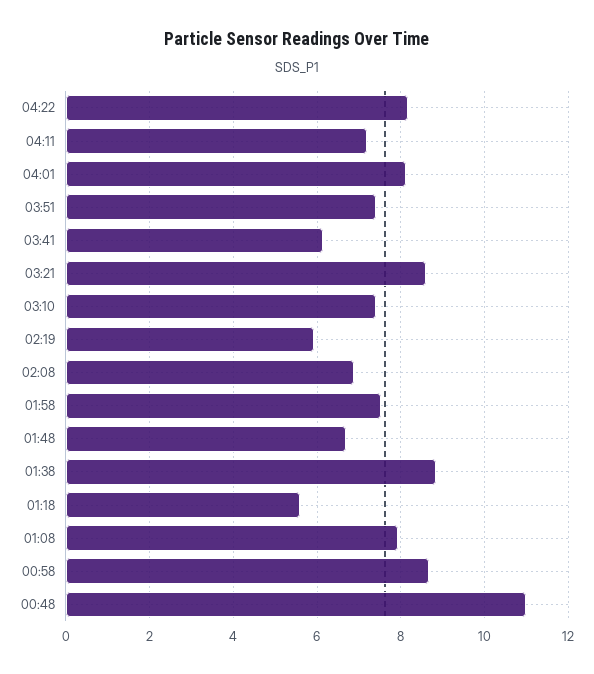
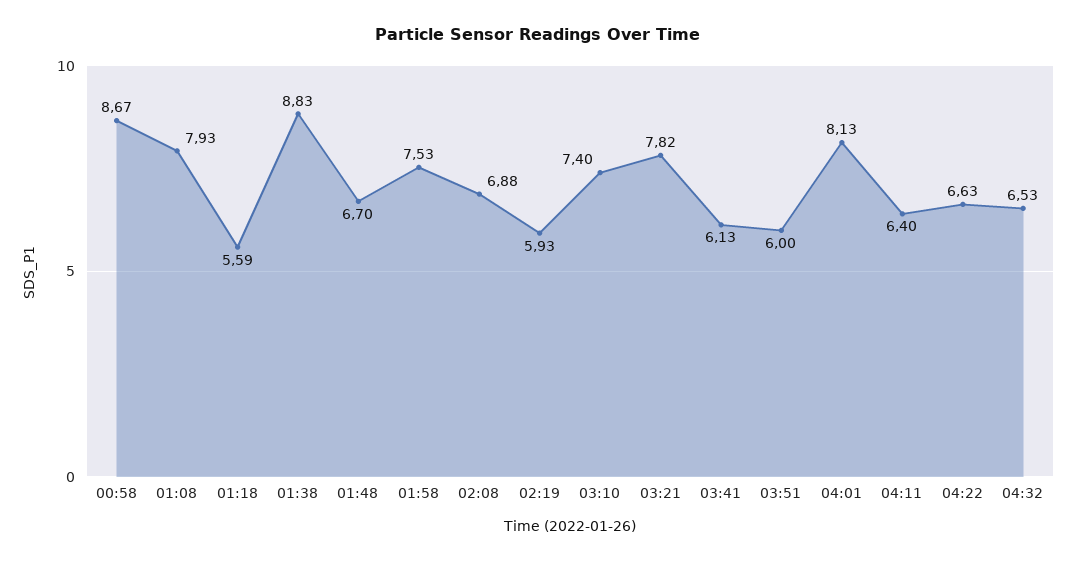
04:22: 8.2 -> 6.63
04:11: 7.2 -> 6.4
03:51: 7.4 -> 6
03:21: 8.6 -> 7.82
00:48: 11 -> none
04:32: none -> 6.53

